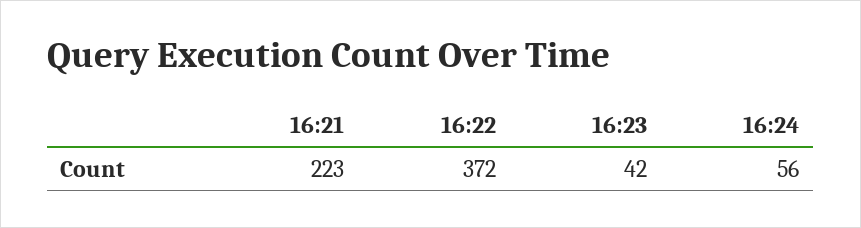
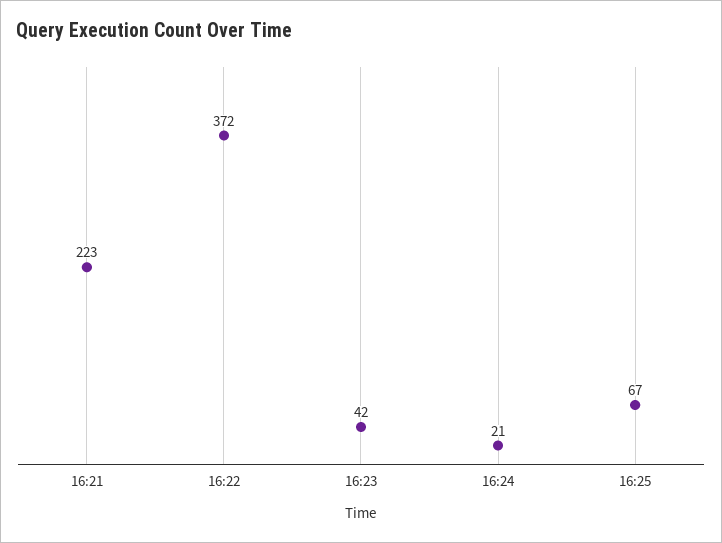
16:24: 56 -> 21
16:25: none -> 67

